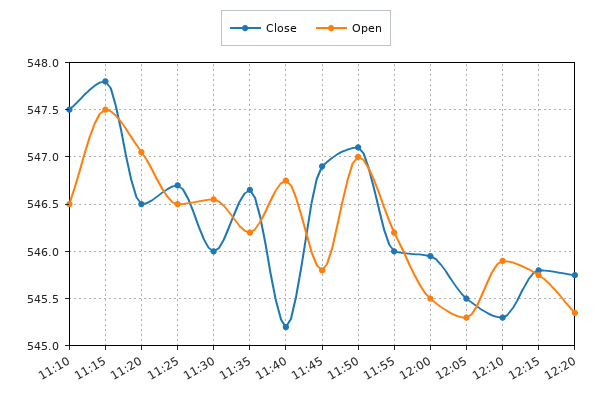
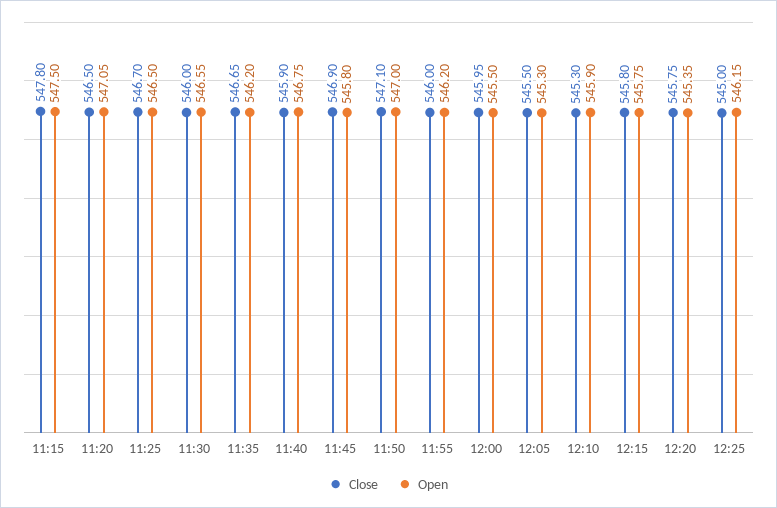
Close, 11:10: 547.5 -> none
Open, 11:10: 546.5 -> none
Close, 11:40: 545.2 -> 545.9
Close, 12:25: none -> 545
Open, 12:25: none -> 546.15

